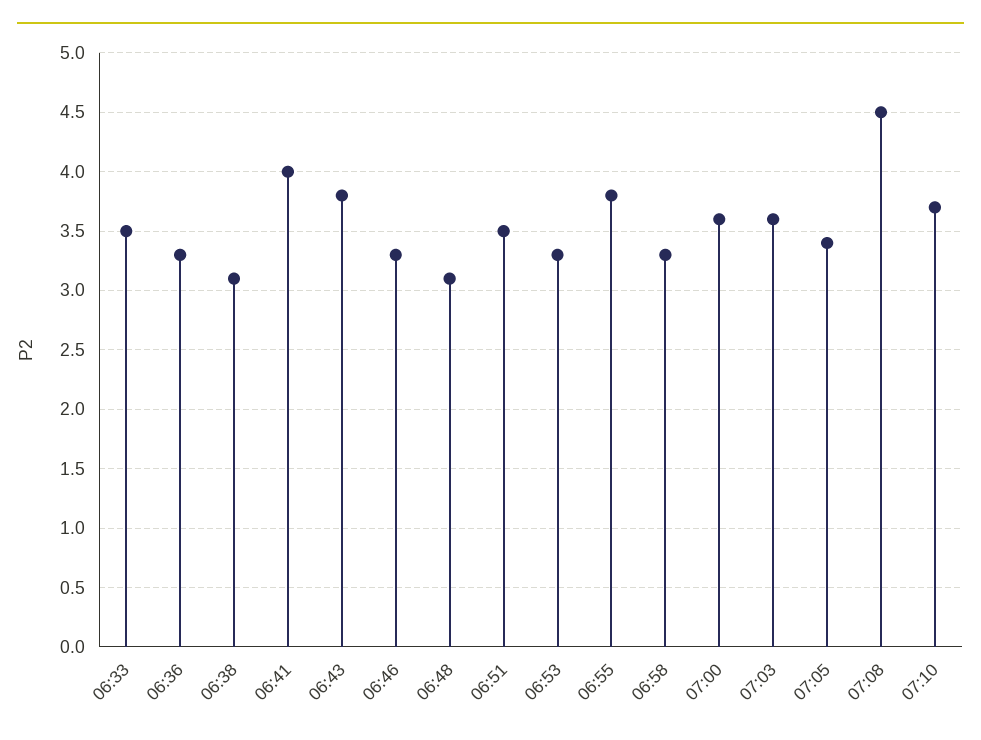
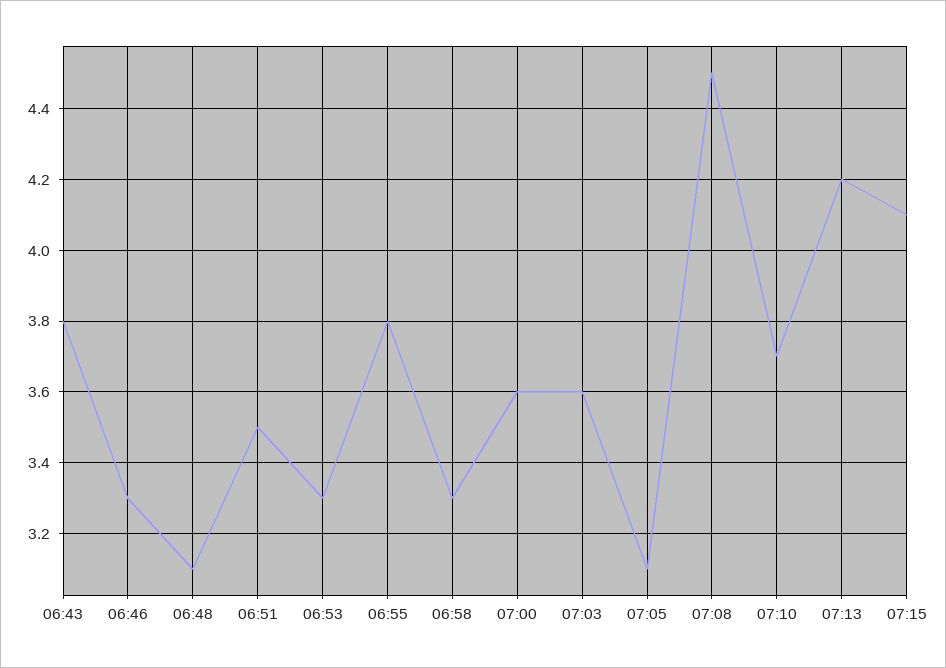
06:33: 3.5 -> none
06:36: 3.3 -> none
06:38: 3.1 -> none
06:41: 4 -> none
07:05: 3.4 -> 3.1
07:13: none -> 4.2
07:15: none -> 4.1

